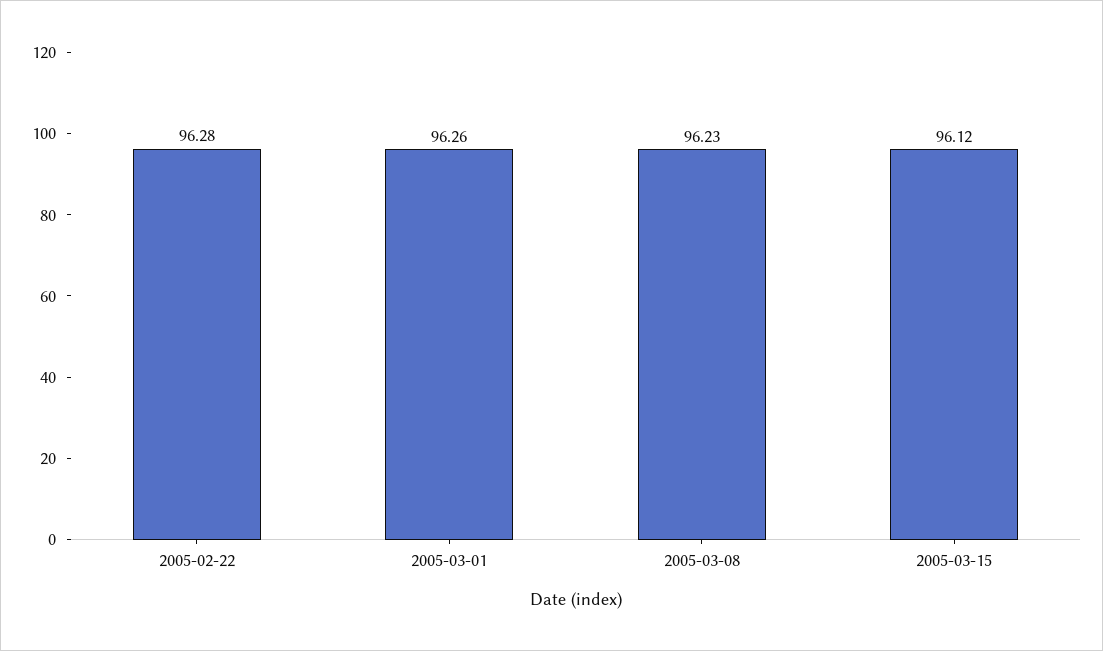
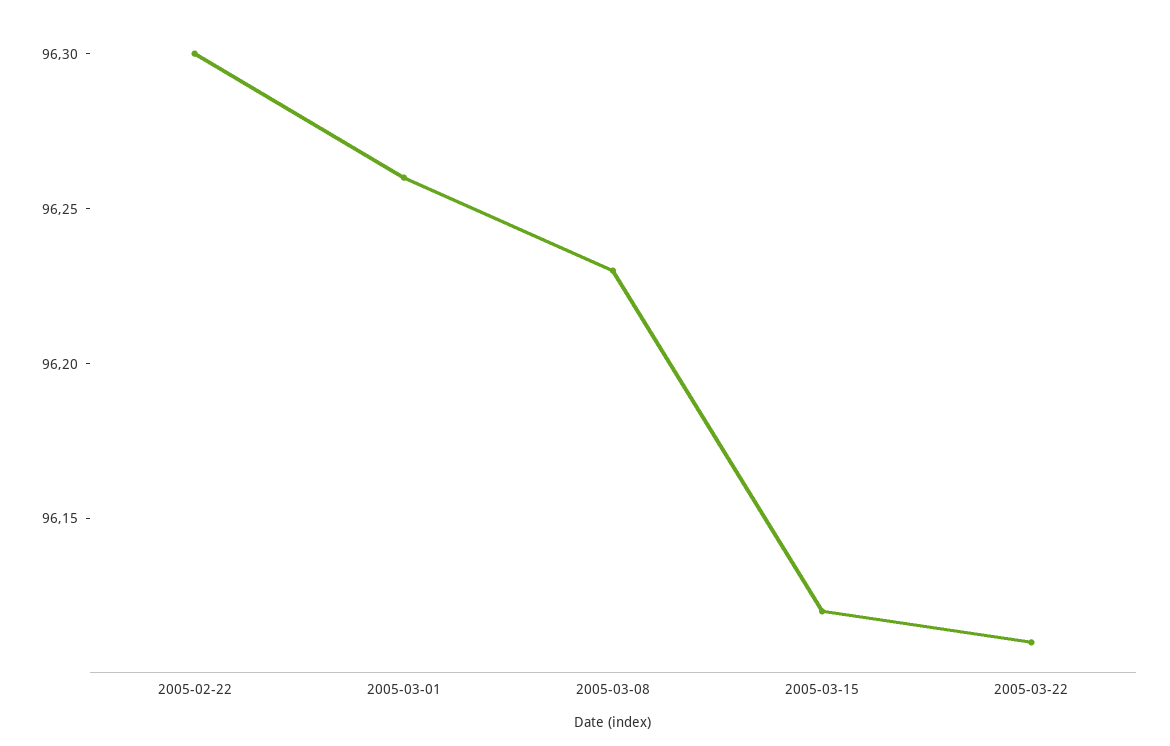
2005-02-22: 96.28 -> 96.3
2005-03-22: none -> 96.11

